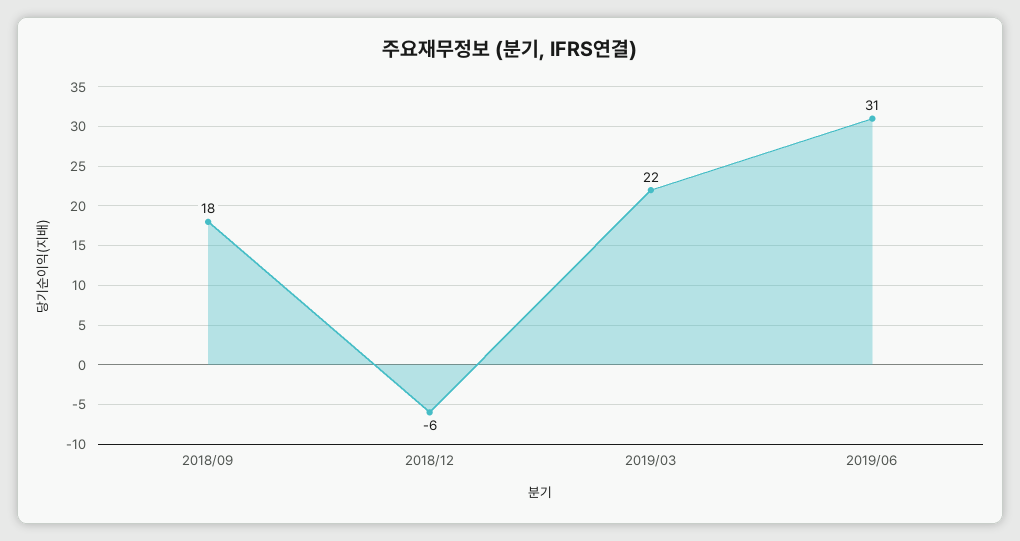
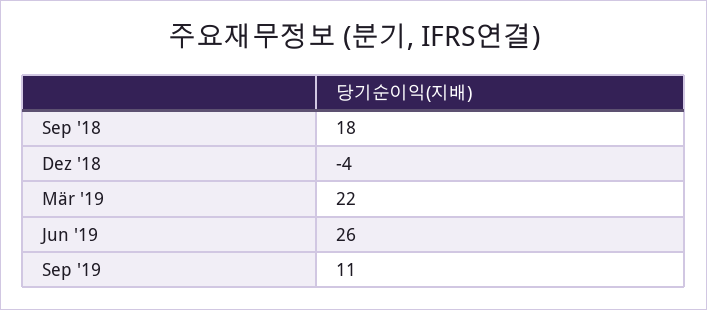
2018/12: -6 -> -4
2019/06: 31 -> 26
Sep '19: none -> 11

